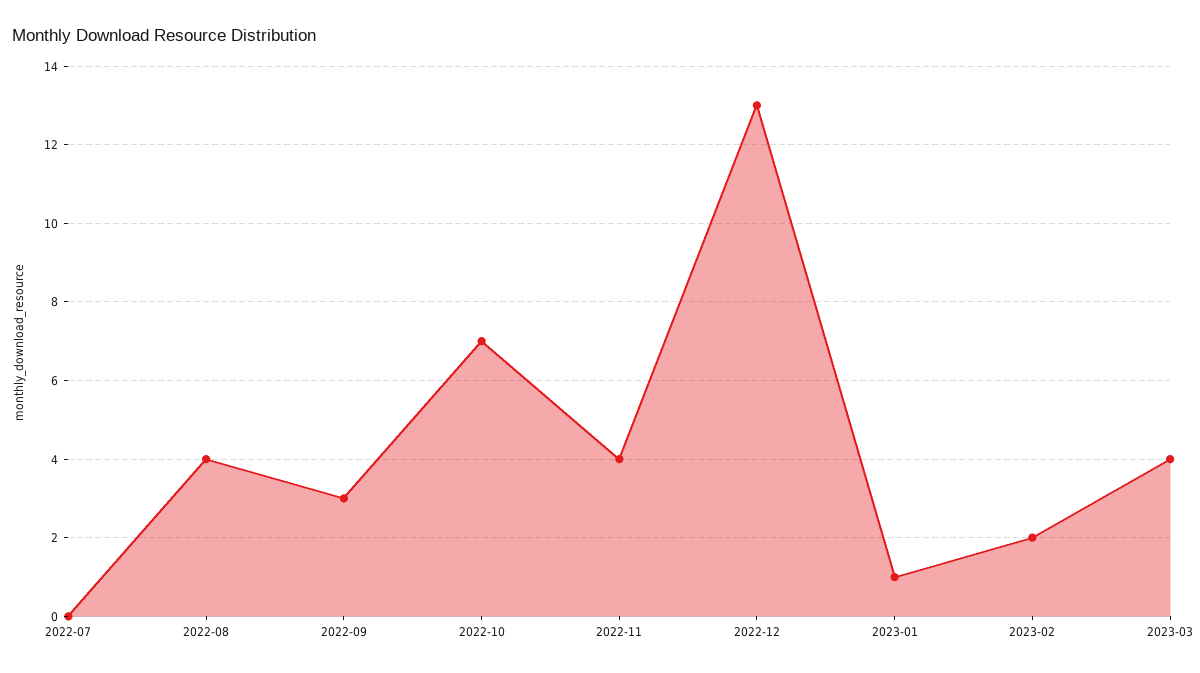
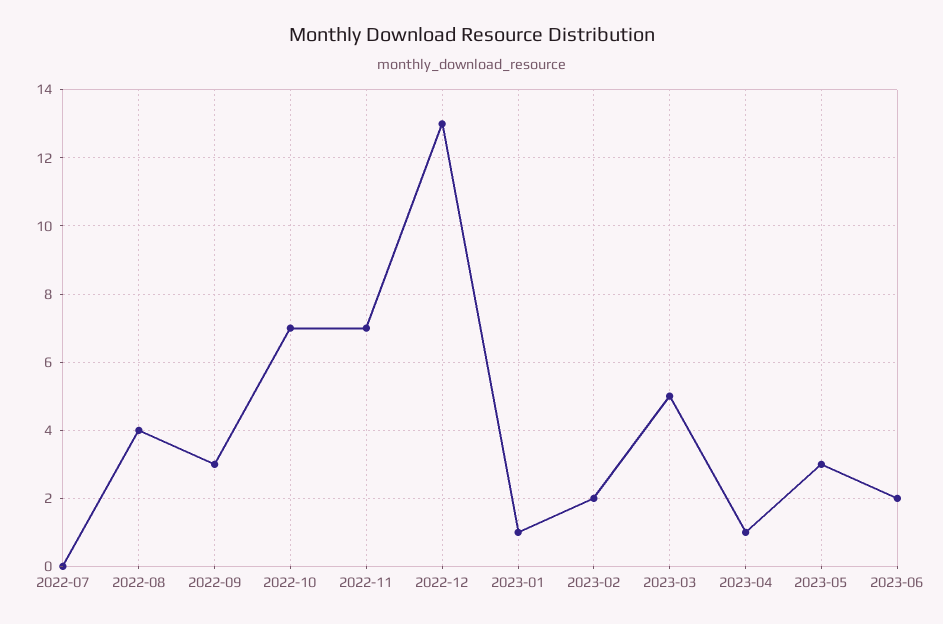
2022-11: 4 -> 7
2023-03: 4 -> 5
2023-04: none -> 1
2023-05: none -> 3
2023-06: none -> 2

